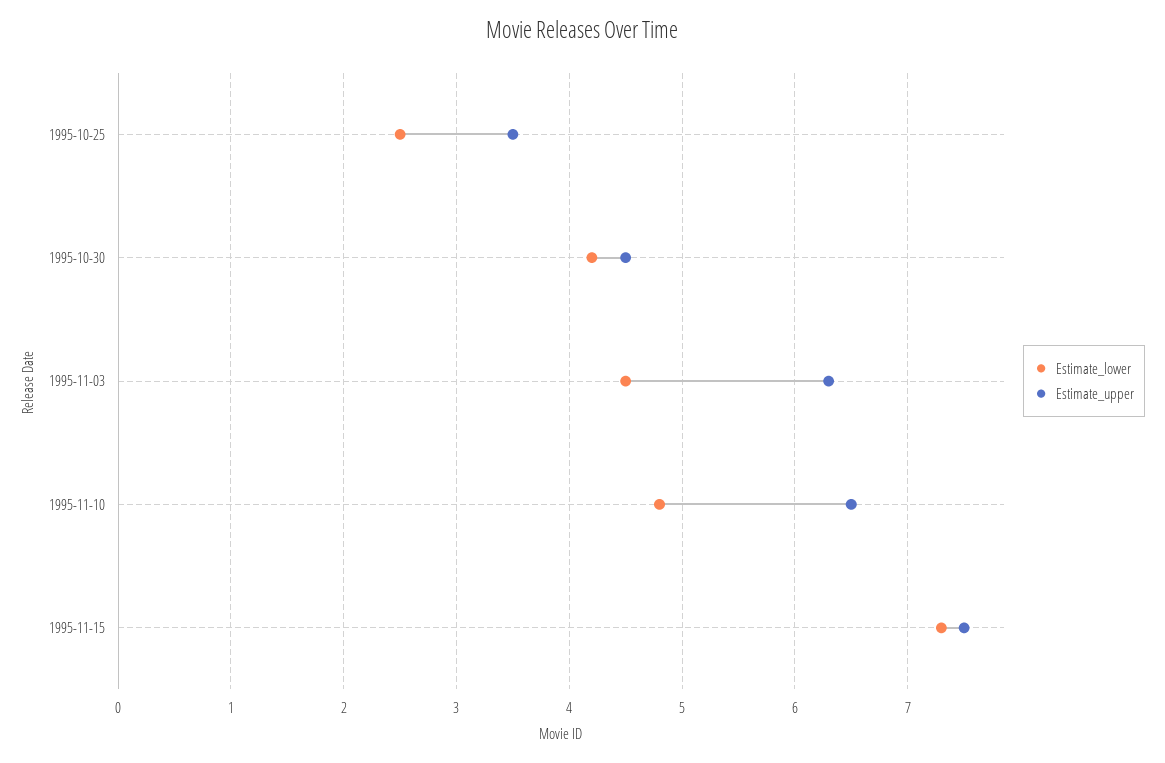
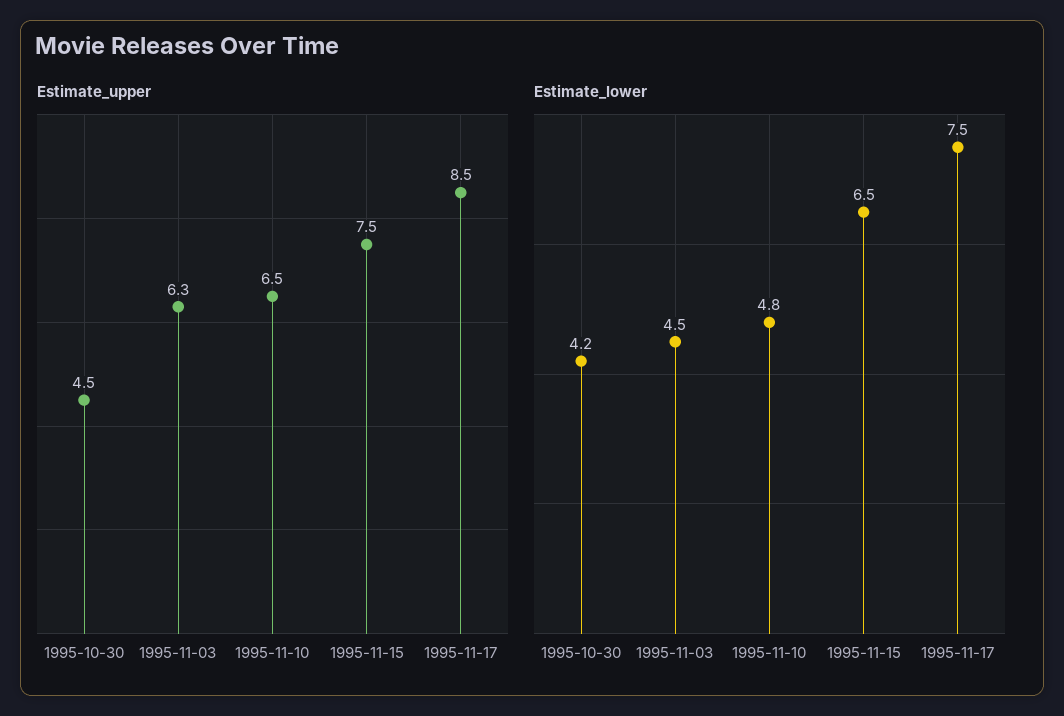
Estimate_lower, 1995-10-25: 2.5 -> none
Estimate_upper, 1995-10-25: 3.5 -> none
Estimate_lower, 1995-11-15: 7.3 -> 6.5
Estimate_upper, 1995-11-17: none -> 8.5
Estimate_lower, 1995-11-17: none -> 7.5

